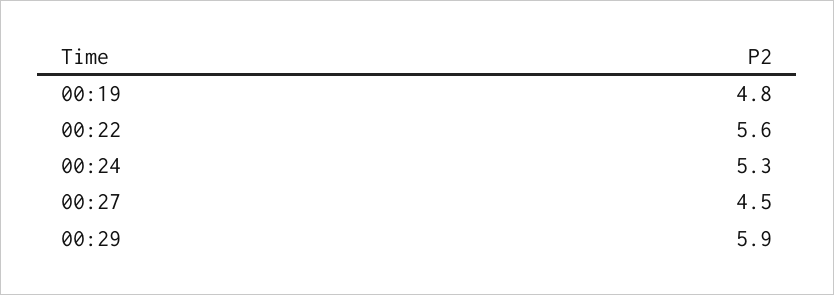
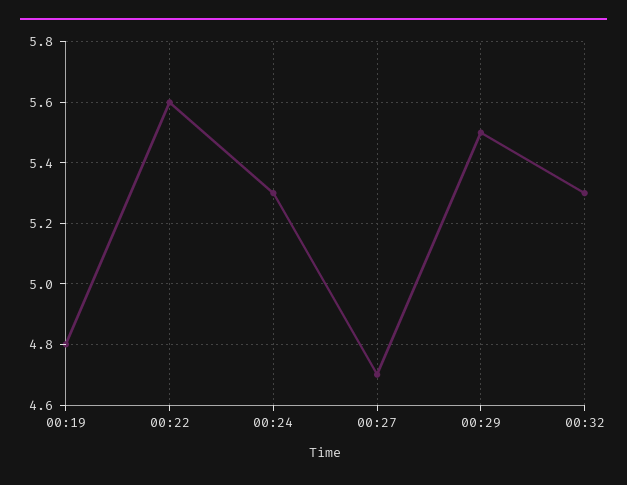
00:27: 4.5 -> 4.7
00:29: 5.9 -> 5.5
00:32: none -> 5.3

